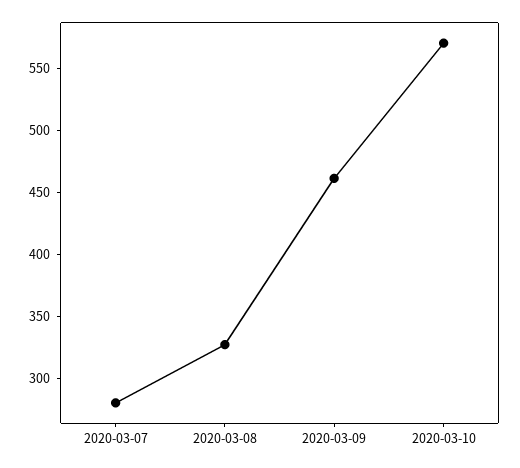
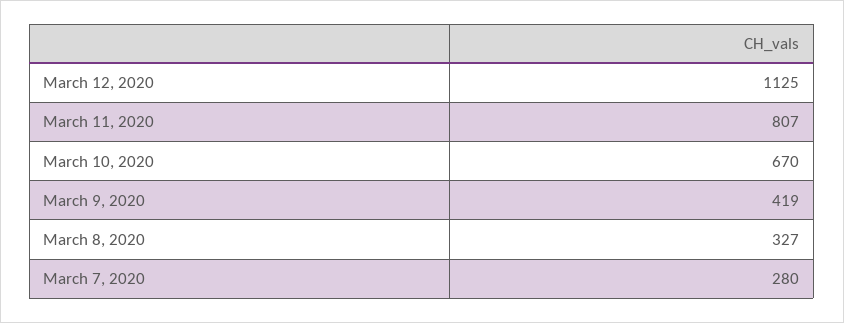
2020-03-09: 460 -> 419
2020-03-10: 570 -> 670
March 12, 2020: none -> 1125
March 11, 2020: none -> 807

